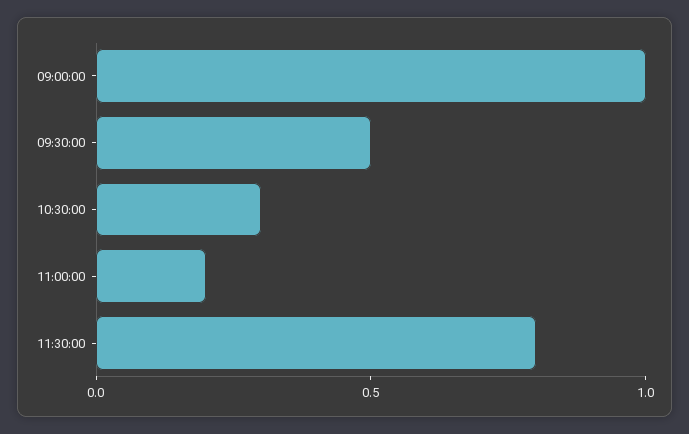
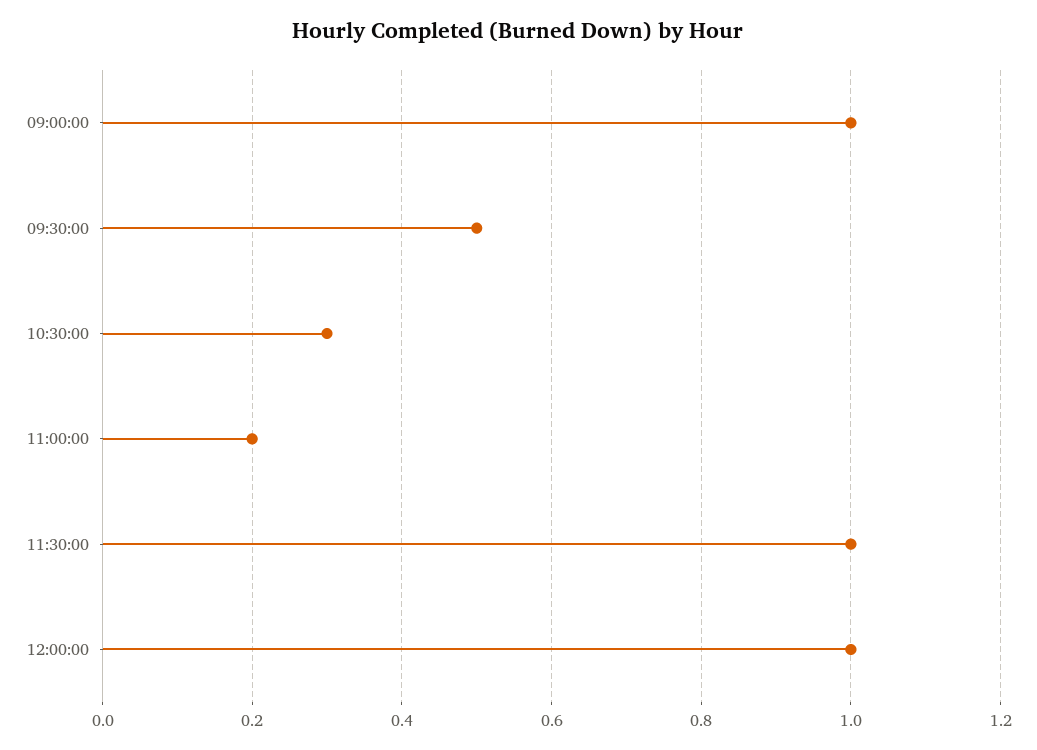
11:30:00: 0.8 -> 1
12:00:00: none -> 1

